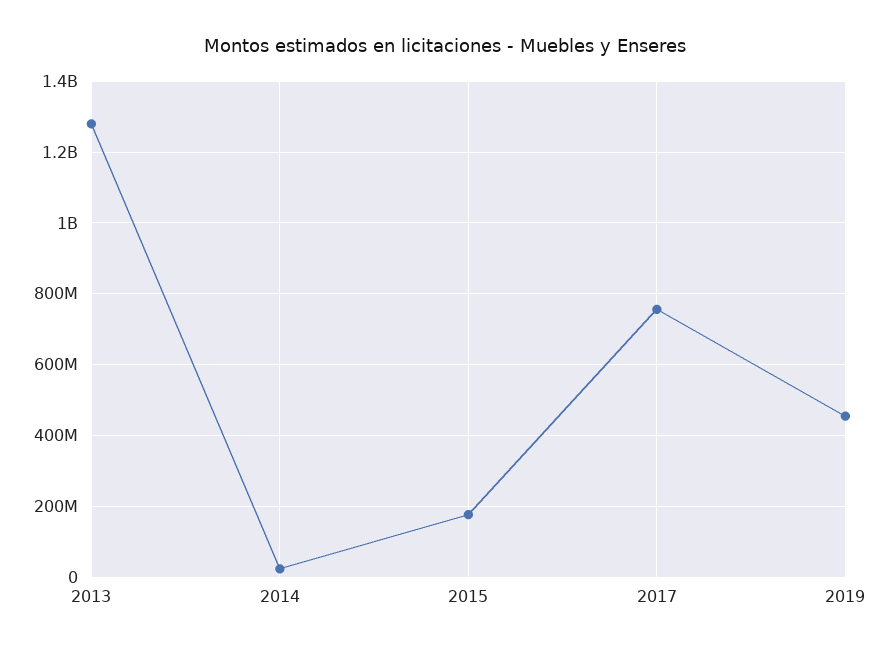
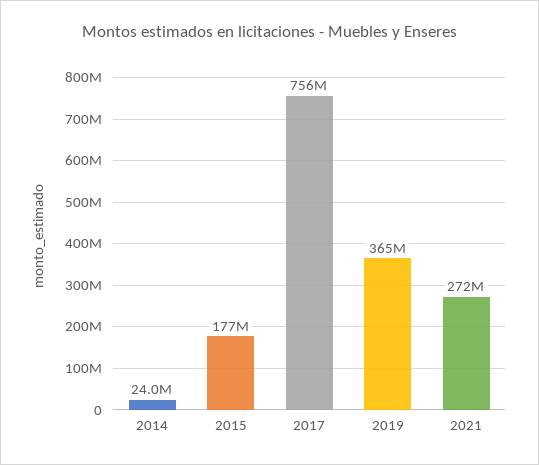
2013: 1280000000 -> none
2019: 460000000 -> 365000000
2021: none -> 272000000

